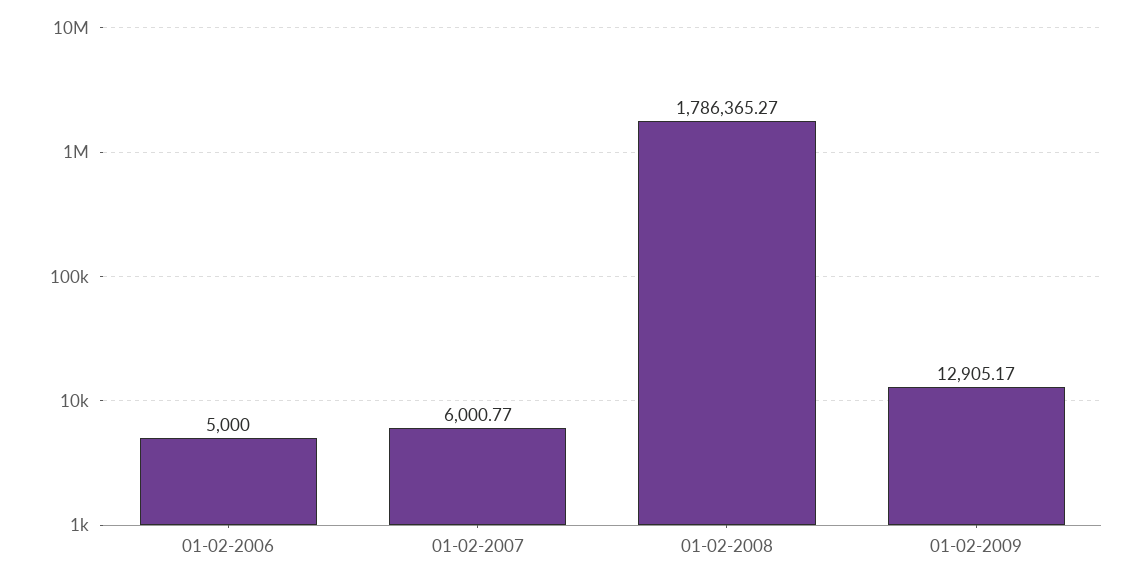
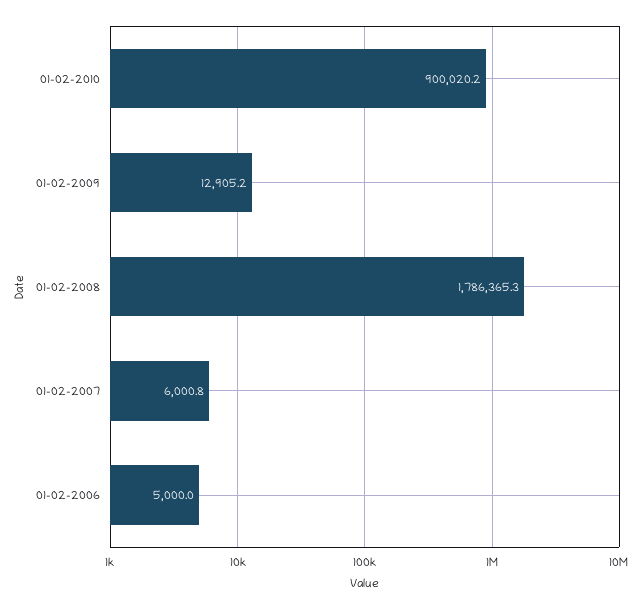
01-02-2010: none -> 900020.2

